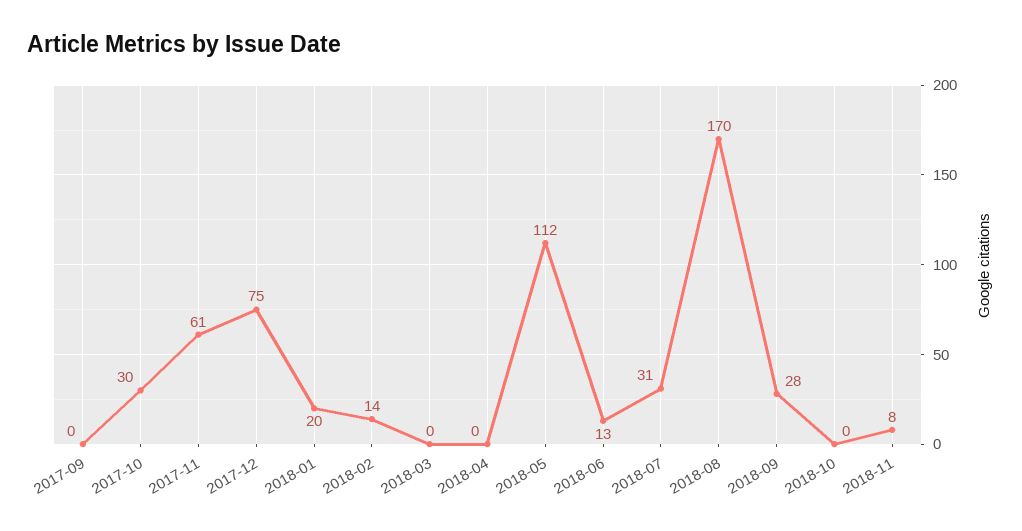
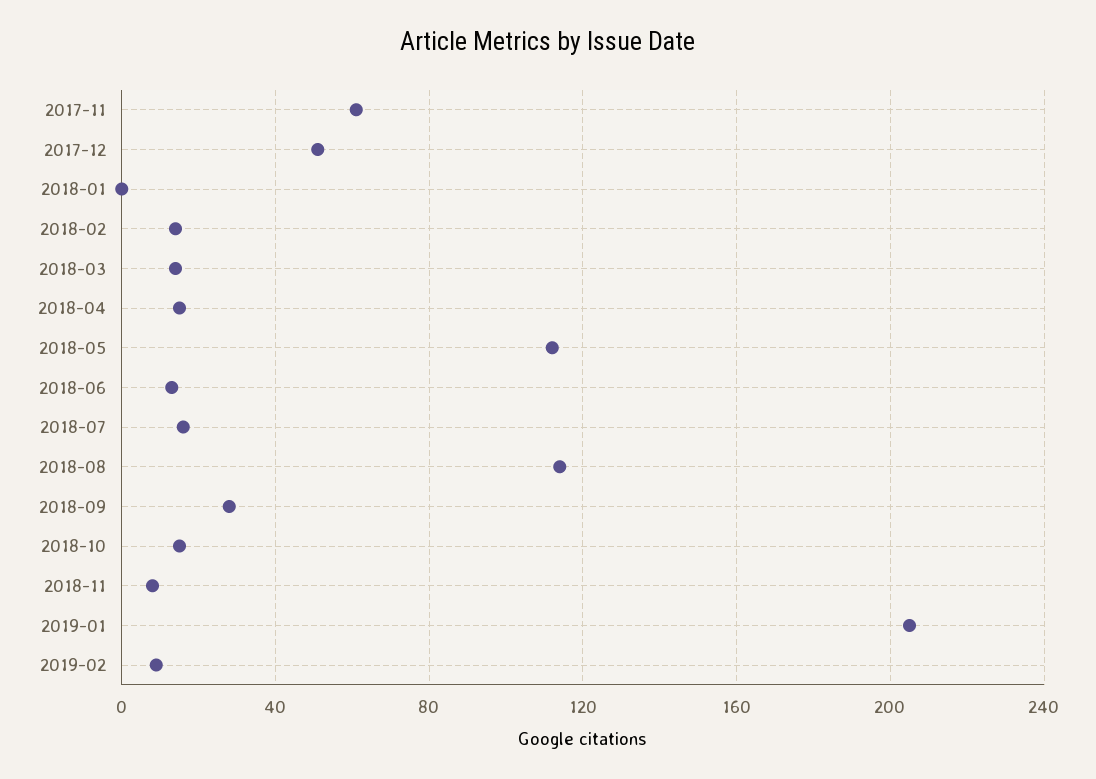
2017-09: 0 -> none
2017-10: 30 -> none
2017-12: 75 -> 50
2018-01: 20 -> 0
2018-03: 0 -> 15
2018-04: 0 -> 15
2018-07: 31 -> 15
2018-08: 170 -> 115
2018-10: 0 -> 15
2019-01: none -> 205
2019-02: none -> 10

